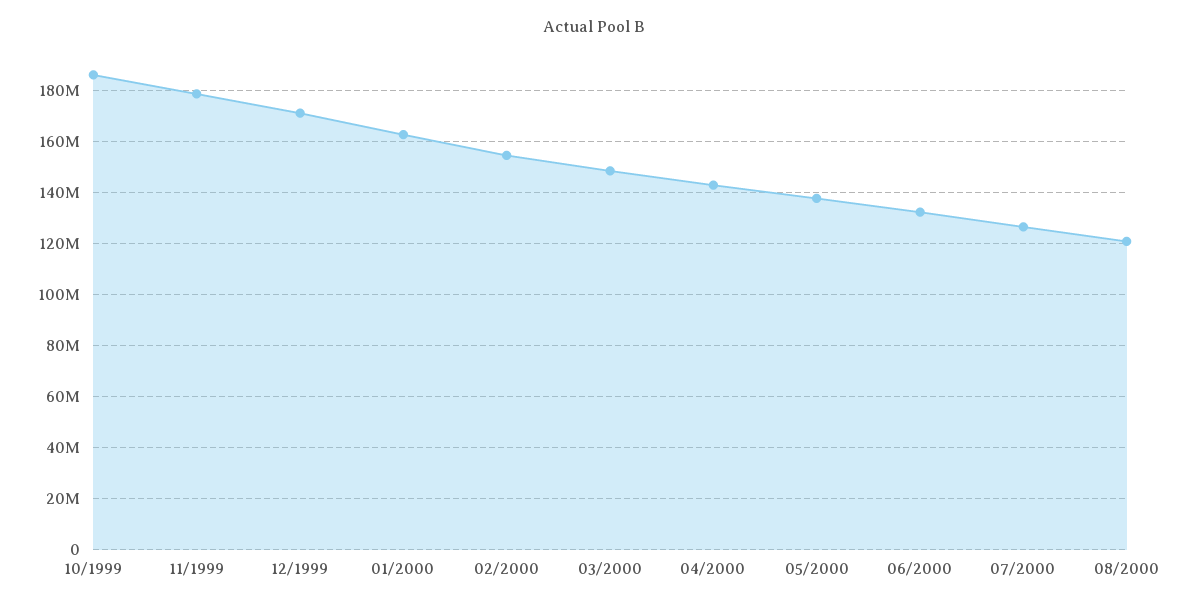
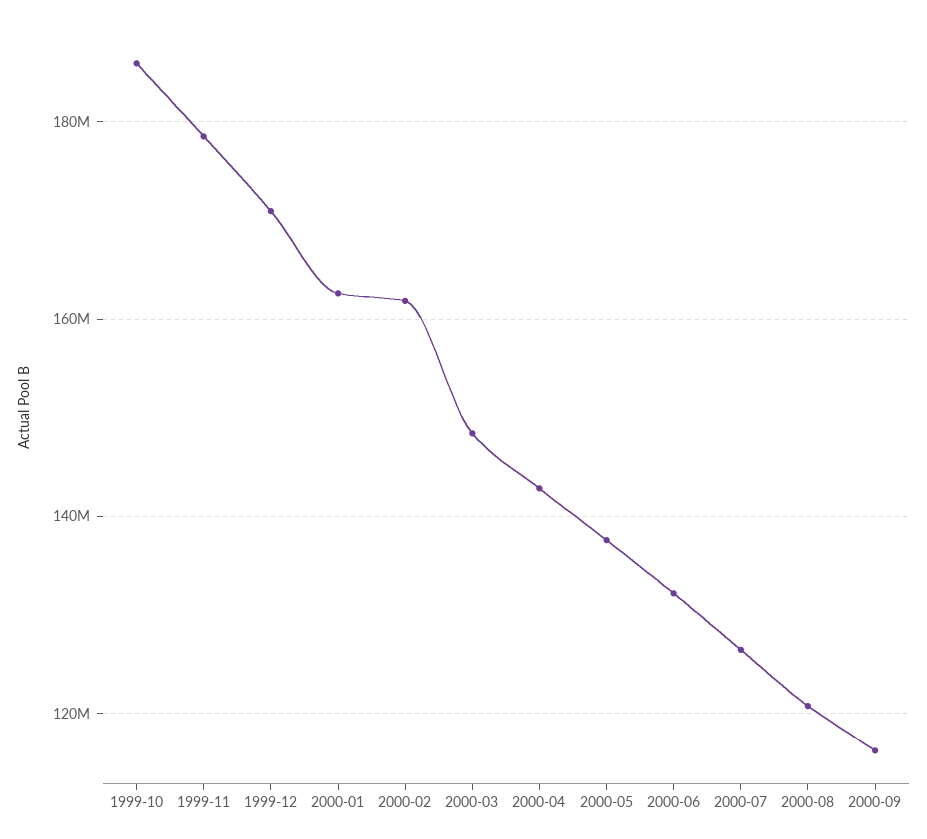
02/2000: 155000000 -> 162000000
2000-09: none -> 116000000

